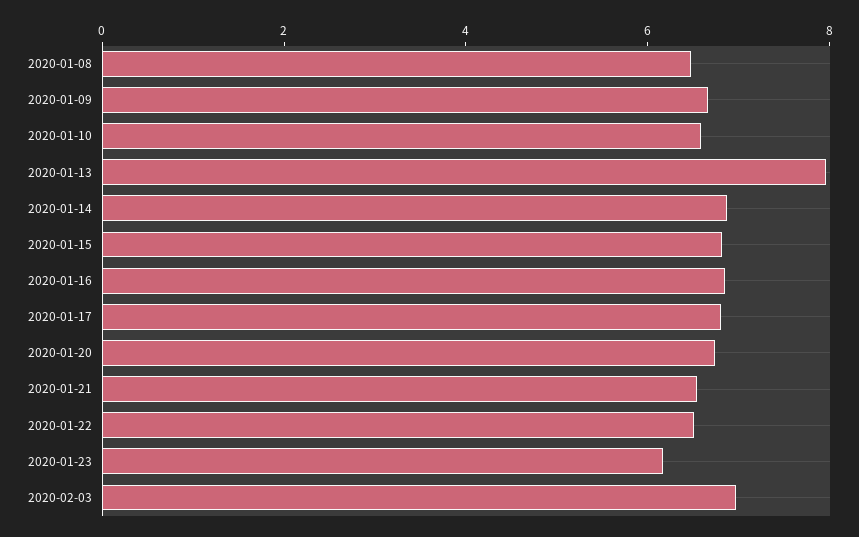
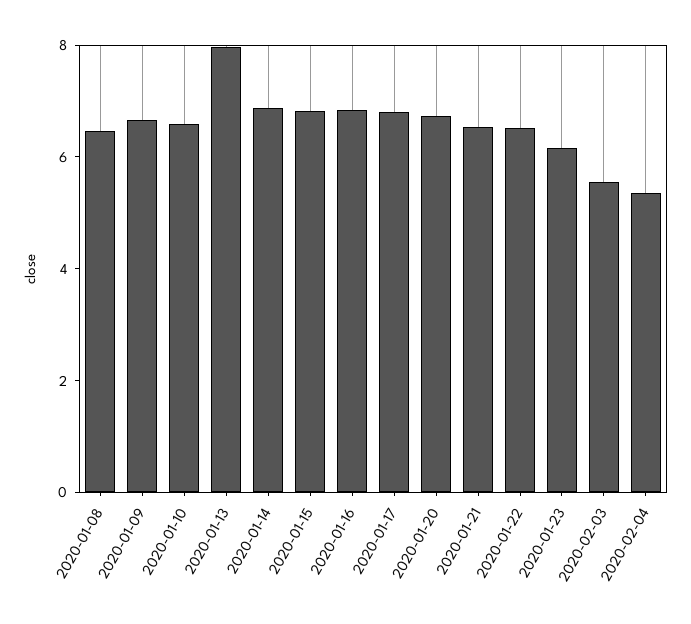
2020-02-03: 7 -> 5.5
2020-02-04: none -> 5.5

